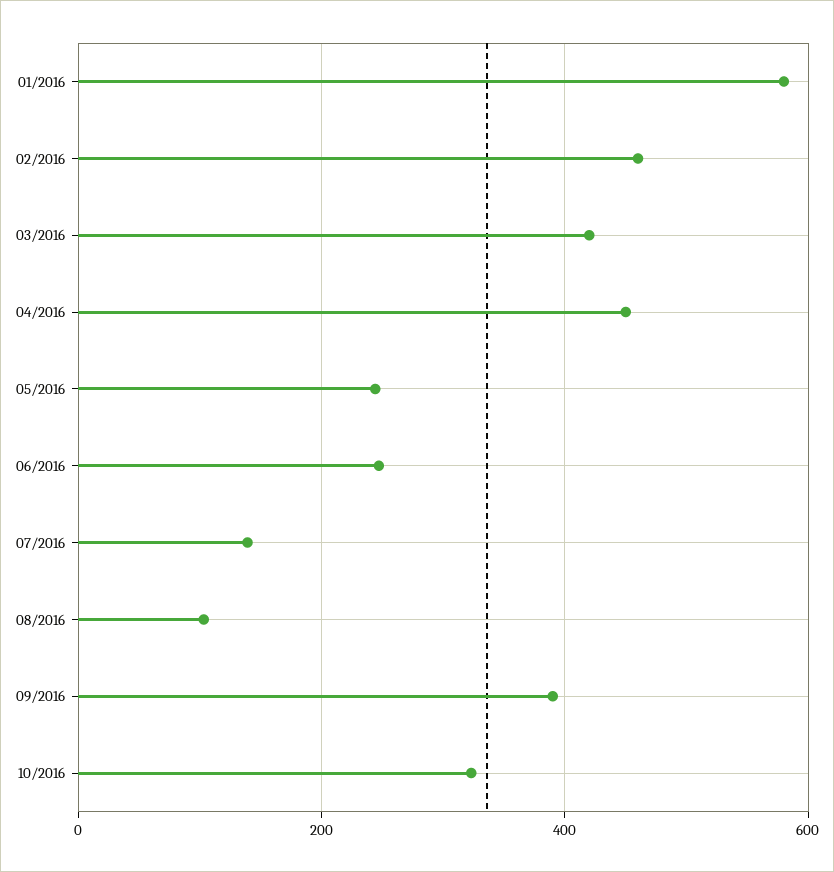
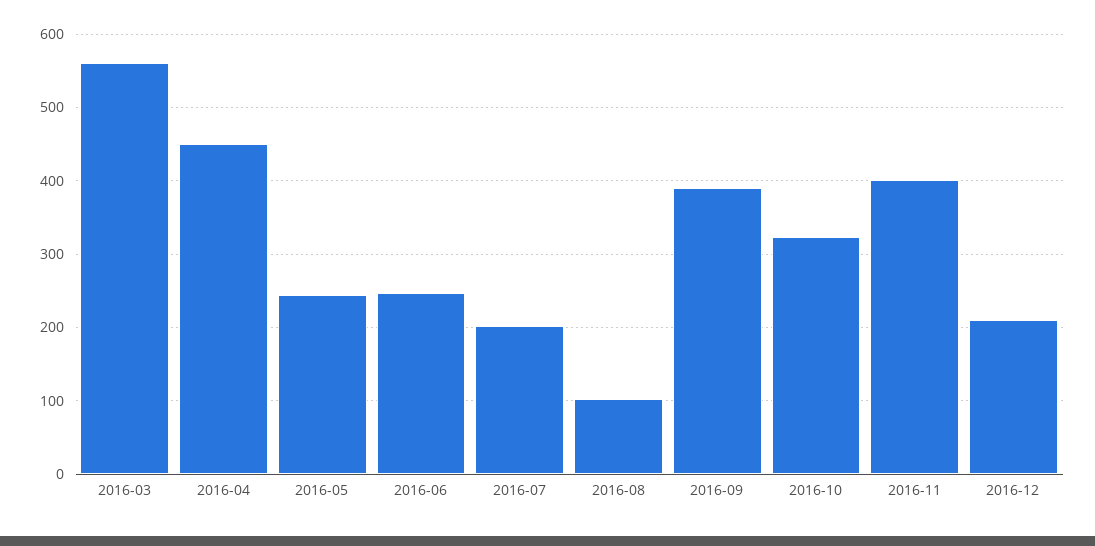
01/2016: 580 -> none
02/2016: 460 -> none
03/2016: 420 -> 560
07/2016: 140 -> 200
2016-11: none -> 400
2016-12: none -> 210

